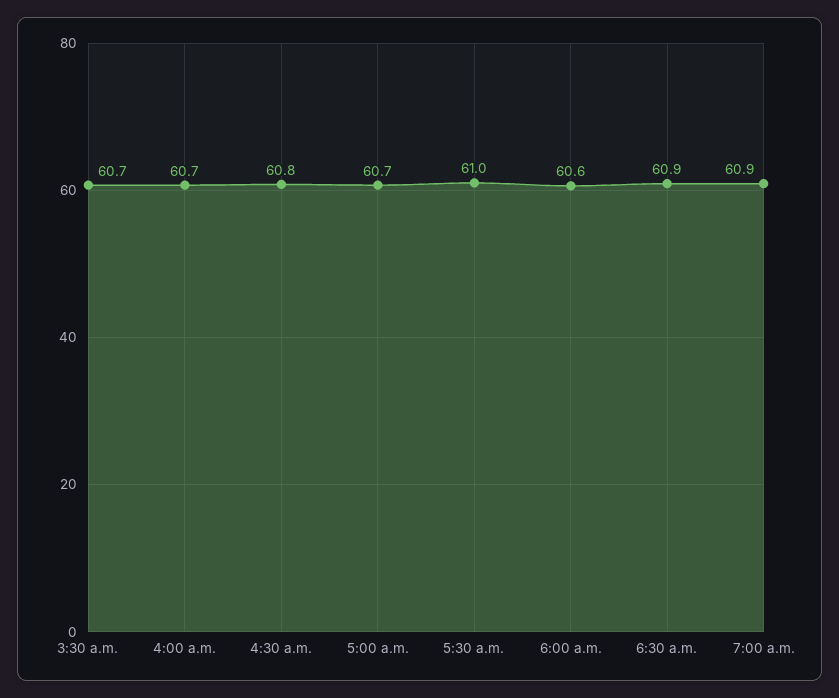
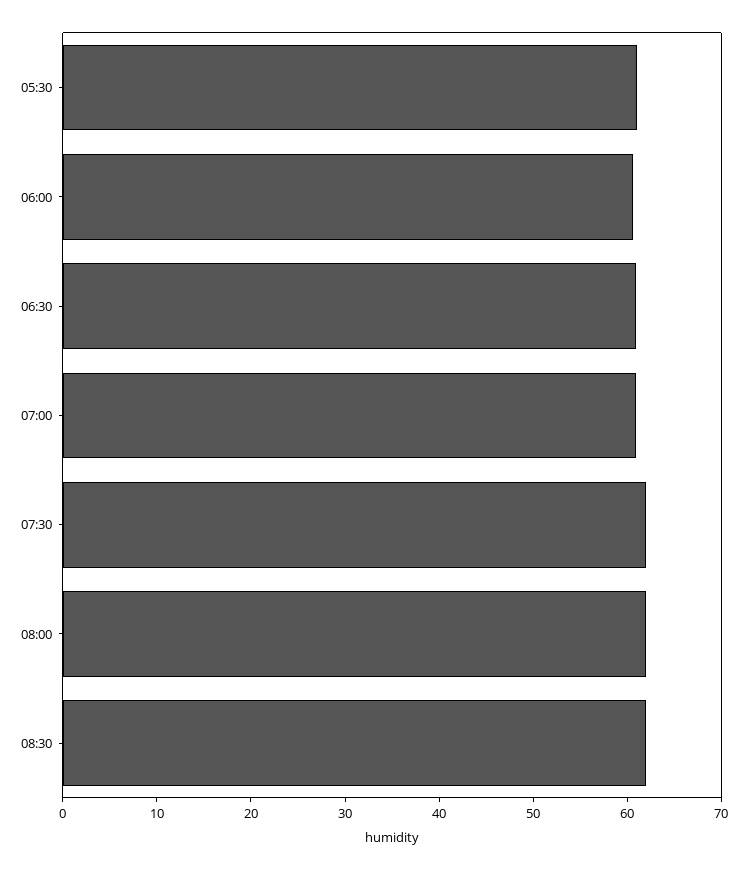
3:30 a.m.: 60.7 -> none
4:00 a.m.: 60.7 -> none
4:30 a.m.: 60.8 -> none
5:00 a.m.: 60.7 -> none
07:30: none -> 62
08:00: none -> 62
08:30: none -> 62

